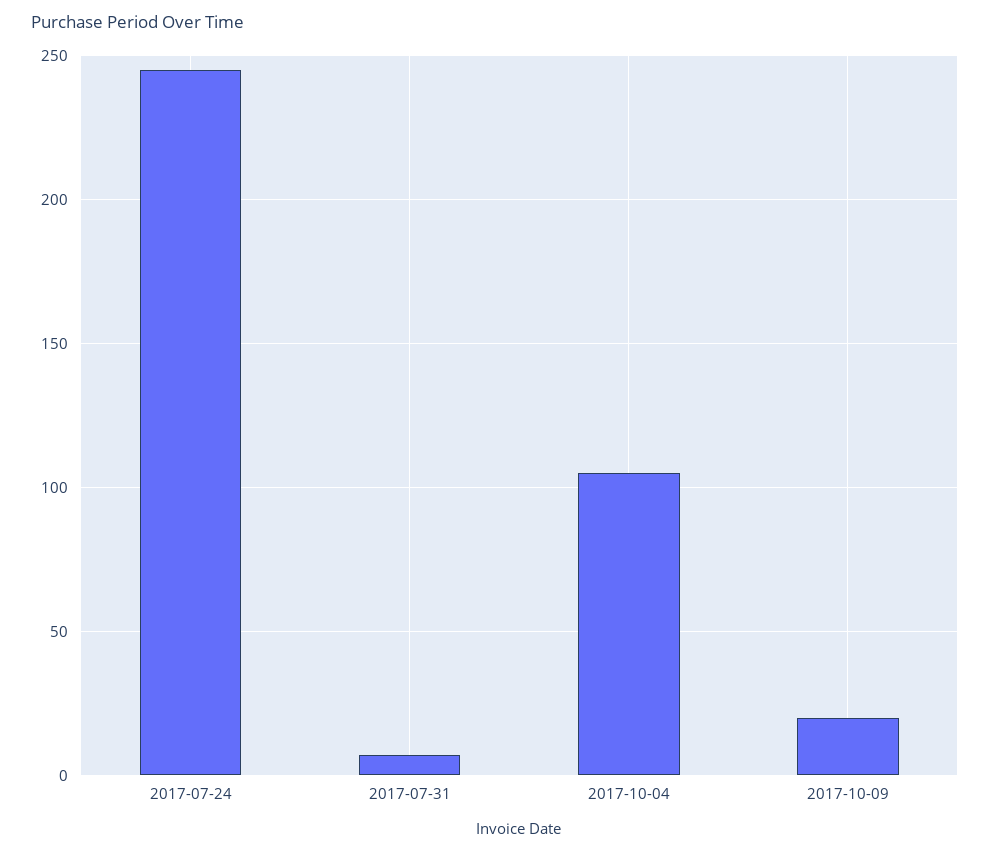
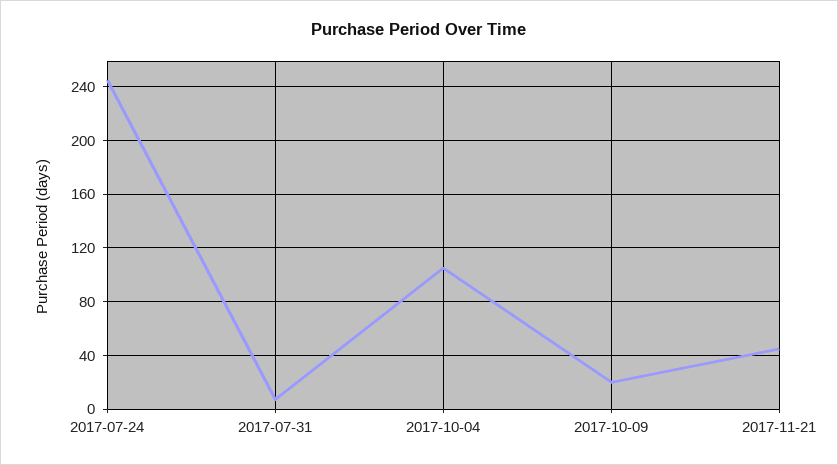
2017-11-21: none -> 45

